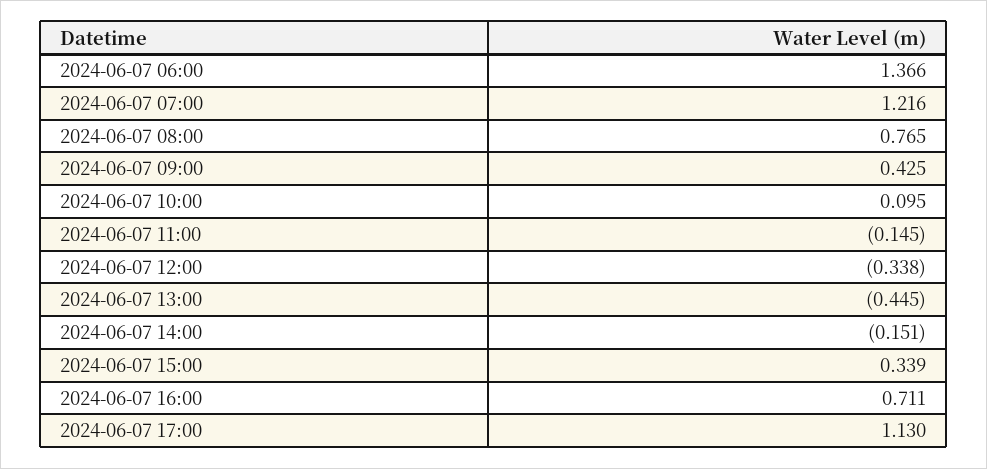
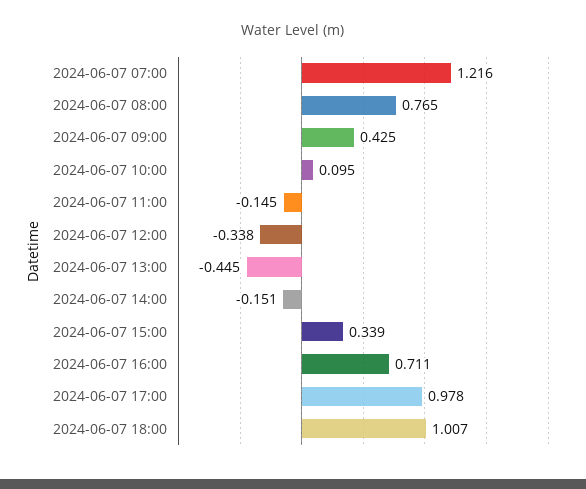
2024-06-07 06:00: 1.366 -> none
2024-06-07 17:00: 1.13 -> 0.978
2024-06-07 18:00: none -> 1.007

